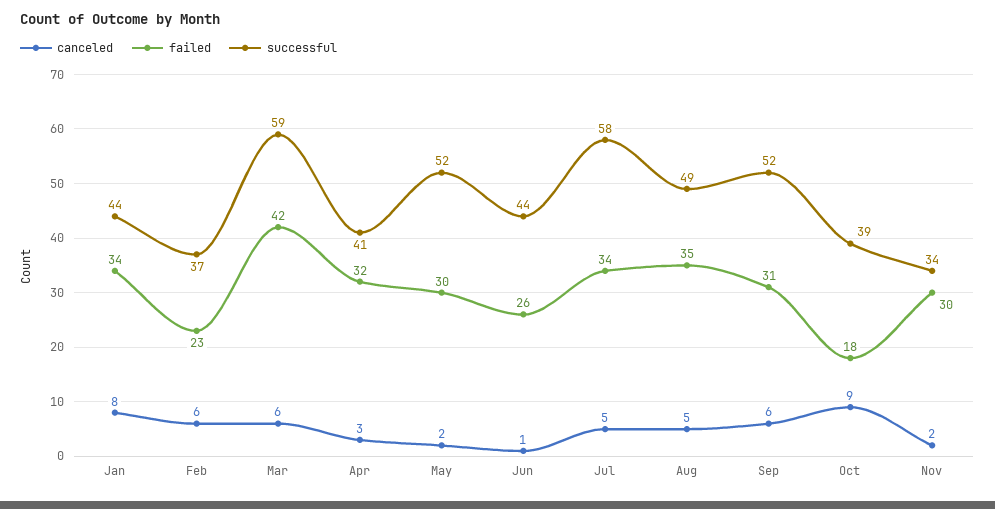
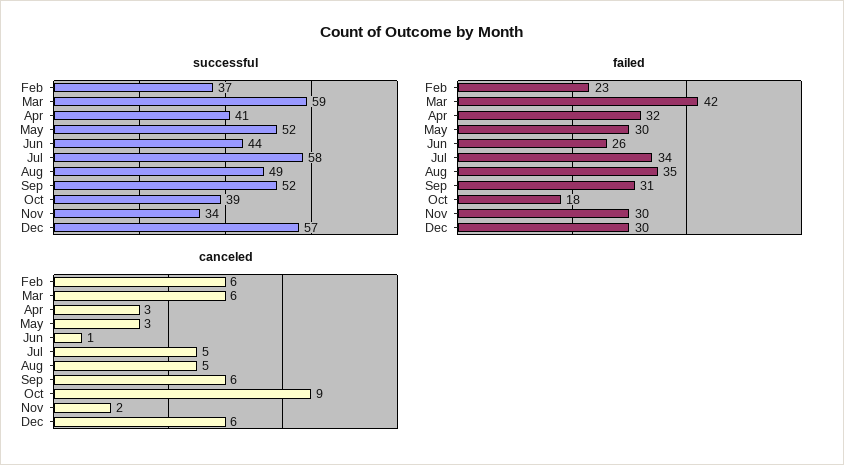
canceled, Jan: 8 -> none
failed, Jan: 34 -> none
successful, Jan: 44 -> none
canceled, May: 2 -> 3
successful, Dec: none -> 57
failed, Dec: none -> 30
canceled, Dec: none -> 6

